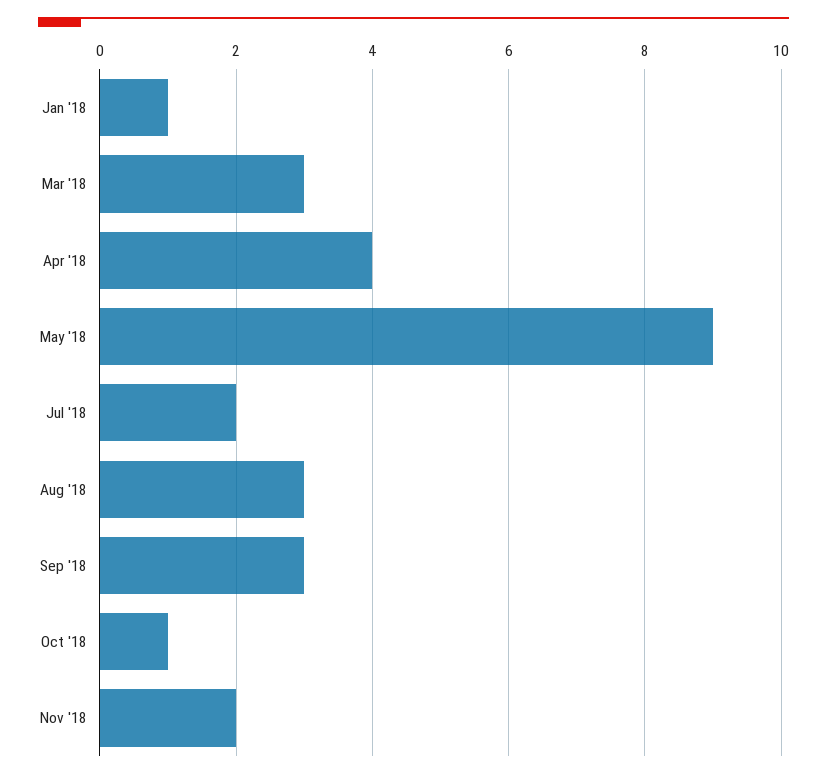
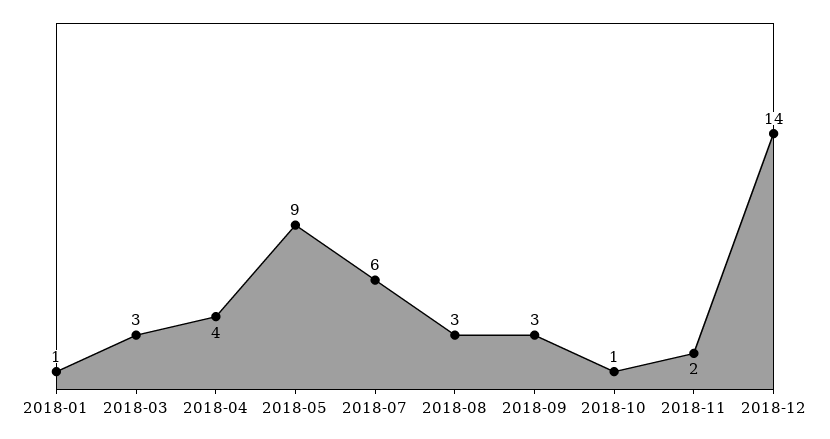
Jul '18: 2 -> 6
2018-12: none -> 14

